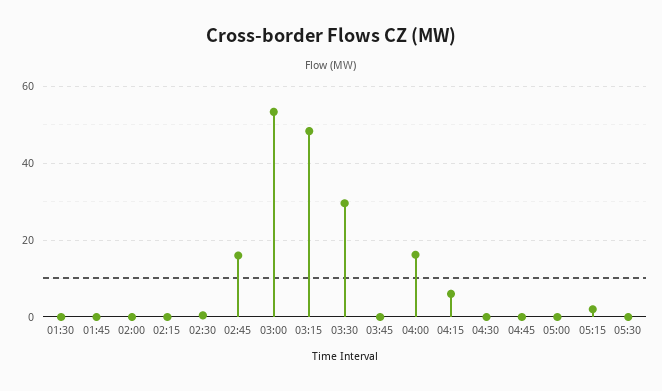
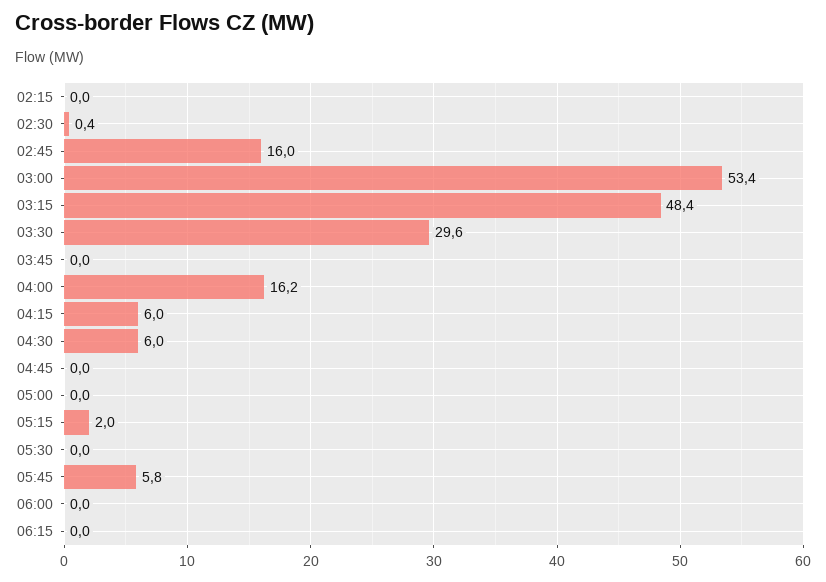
01:30: 0 -> none
01:45: 0 -> none
02:00: 0 -> none
04:30: 0 -> 6
05:45: none -> 5.8
06:00: none -> 0
06:15: none -> 0

